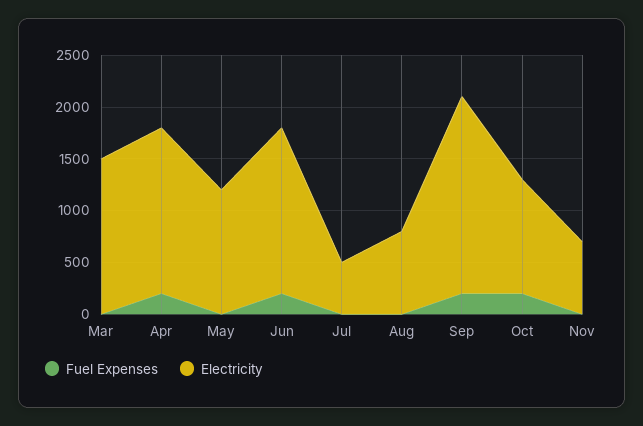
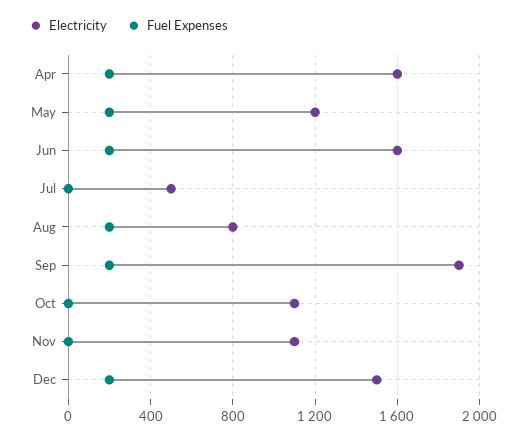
Fuel Expenses, Mar: 0 -> none
Electricity, Mar: 1500 -> none
Fuel Expenses, May: 0 -> 200
Fuel Expenses, Aug: 0 -> 200
Fuel Expenses, Oct: 200 -> 0
Electricity, Nov: 700 -> 1100
Electricity, Dec: none -> 1500
Fuel Expenses, Dec: none -> 200

